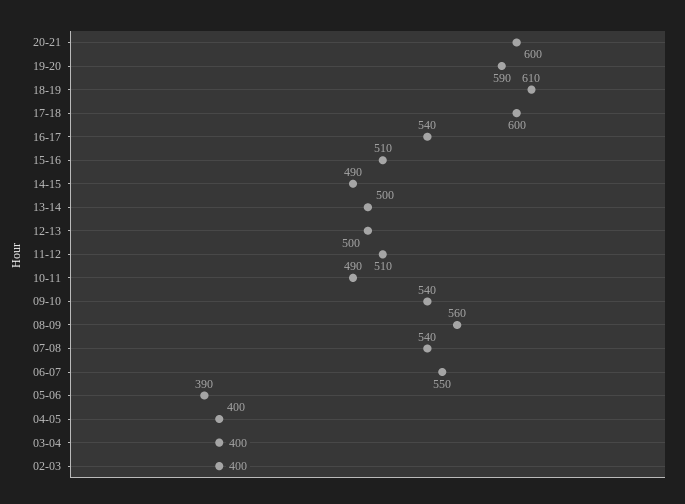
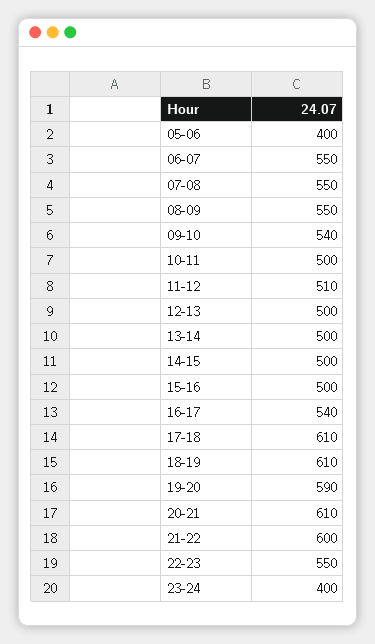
20-21: 600 -> 610
17-18: 600 -> 610
15-16: 510 -> 500
14-15: 490 -> 500
10-11: 490 -> 500
08-09: 560 -> 550
07-08: 540 -> 550
05-06: 390 -> 400
04-05: 400 -> none
03-04: 400 -> none
02-03: 400 -> none
21-22: none -> 600
22-23: none -> 550
23-24: none -> 400

